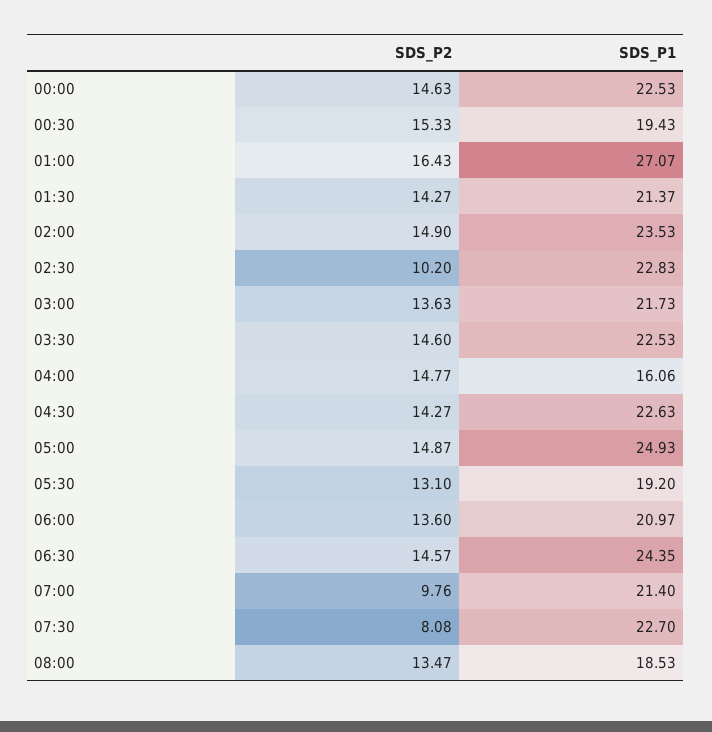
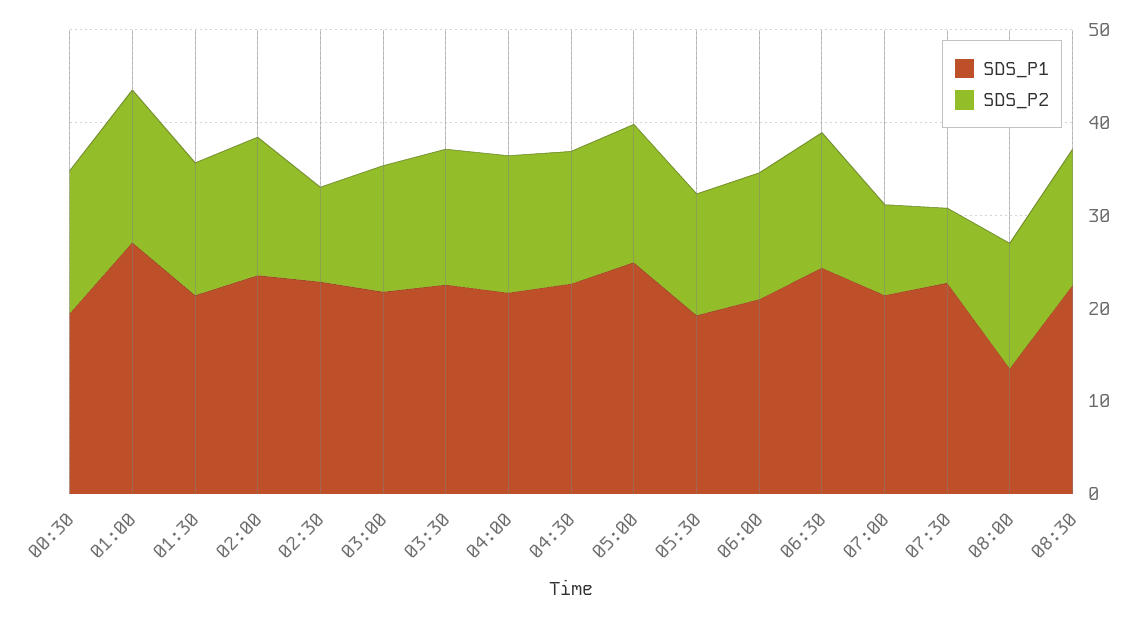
SDS_P2, 00:00: 14.63 -> none
SDS_P1, 00:00: 22.53 -> none
SDS_P1, 04:00: 16.06 -> 22
SDS_P1, 08:00: 18.53 -> 14
SDS_P1, 08:30: none -> 22
SDS_P2, 08:30: none -> 14

